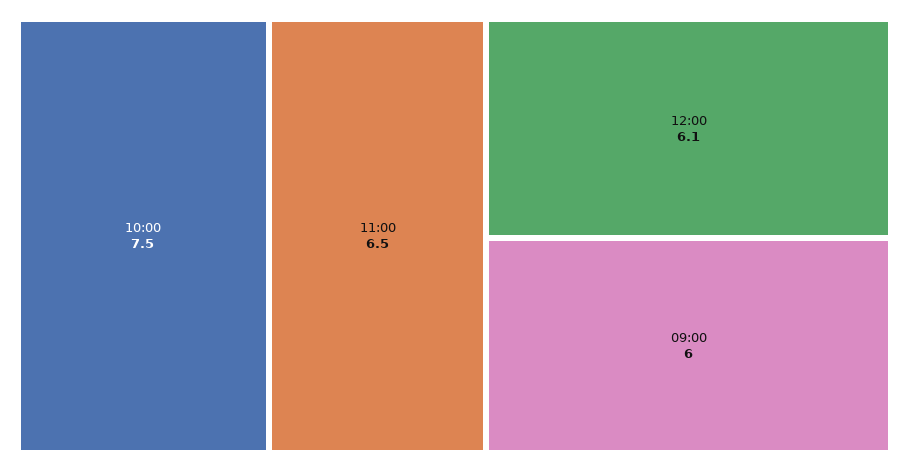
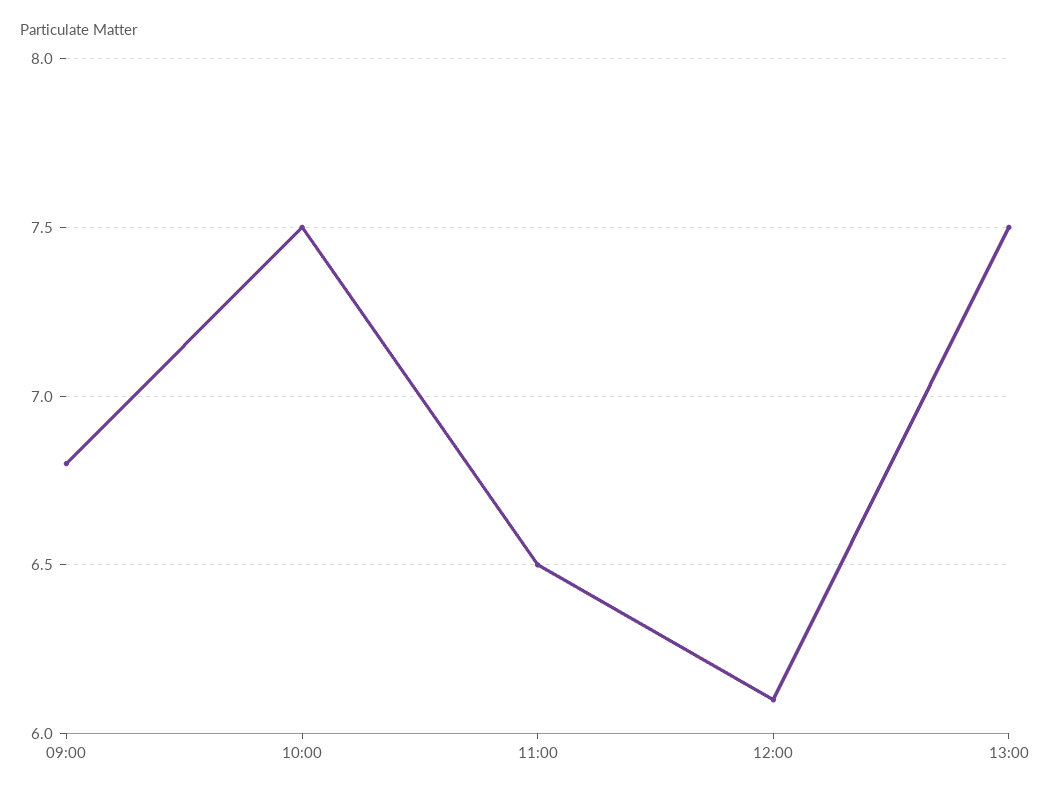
09:00: 6 -> 6.8
13:00: none -> 7.5

